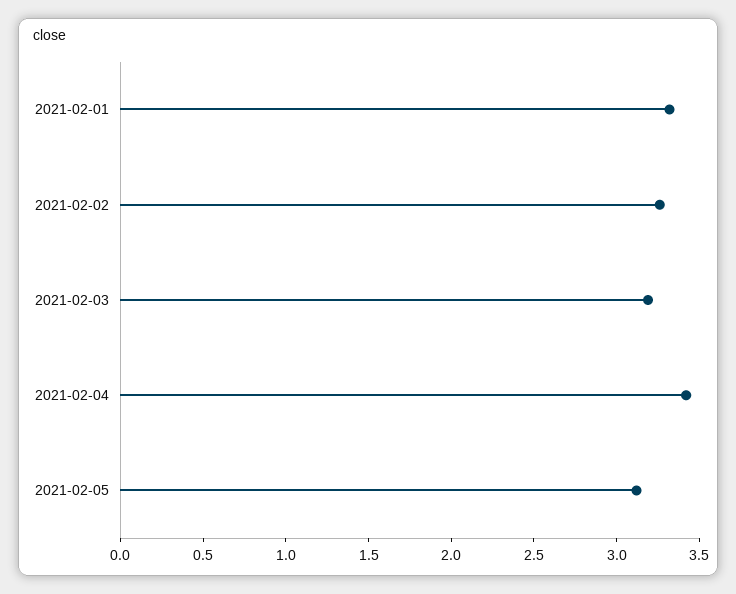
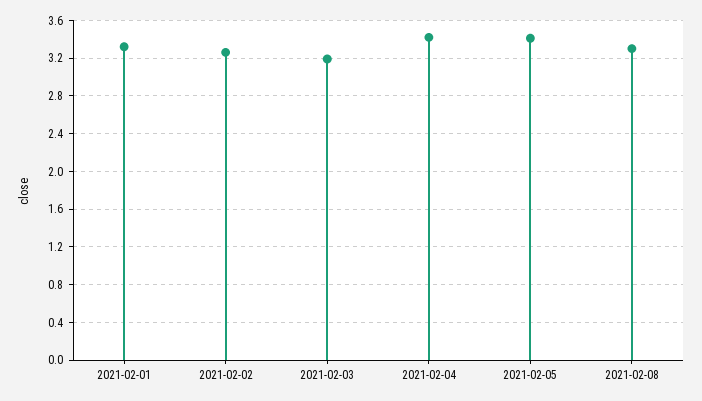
2021-02-05: 3.1 -> 3.4
2021-02-08: none -> 3.3

